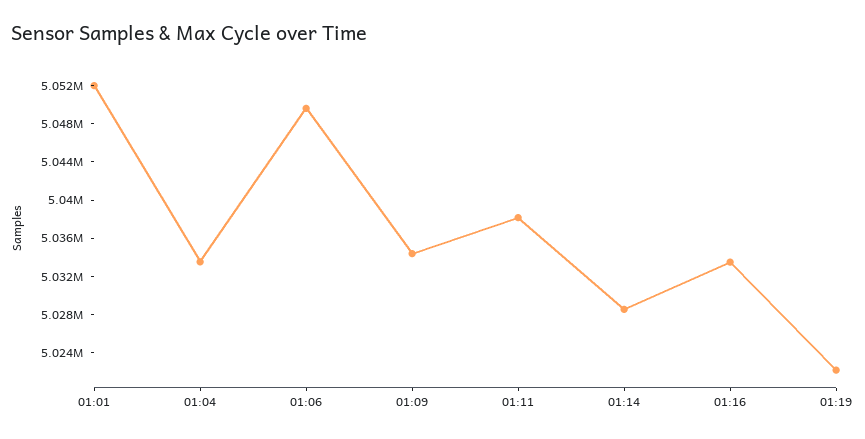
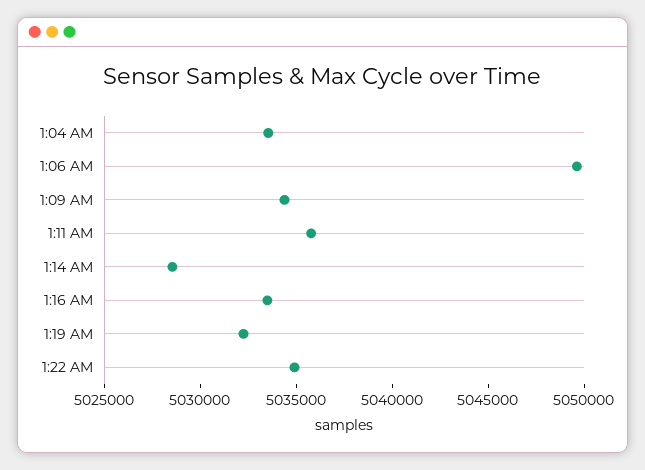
01:01: 5052000 -> none
01:11: 5038000 -> 5036000
01:19: 5022000 -> 5032000
1:22 AM: none -> 5035000

